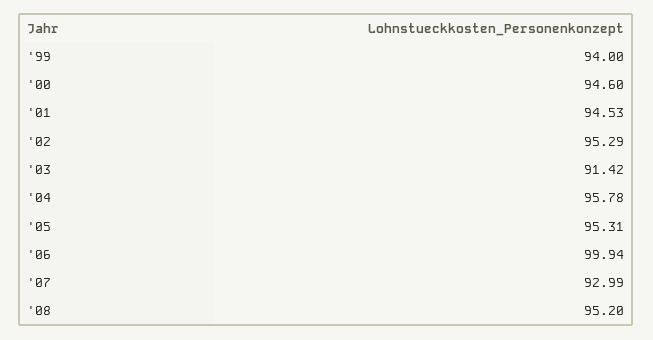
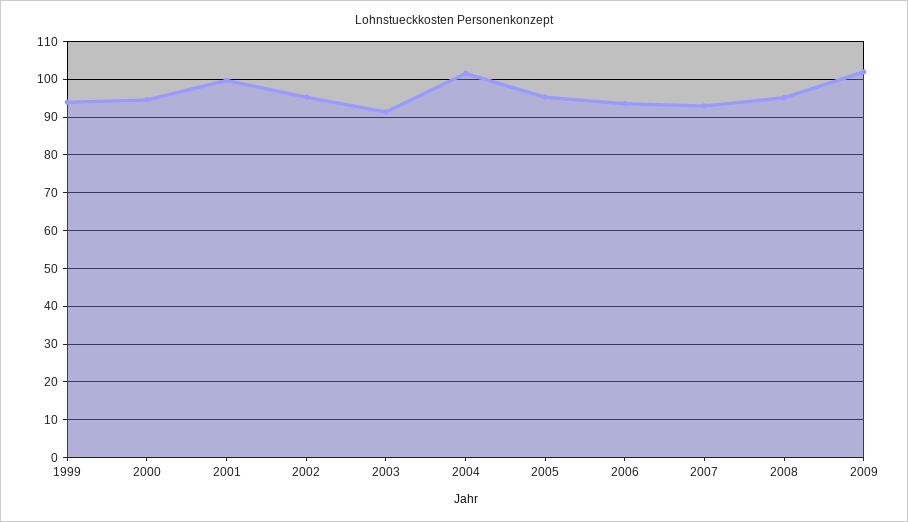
'01: 94.53 -> 100
'04: 95.78 -> 102
'06: 99.94 -> 94
2009: none -> 102

